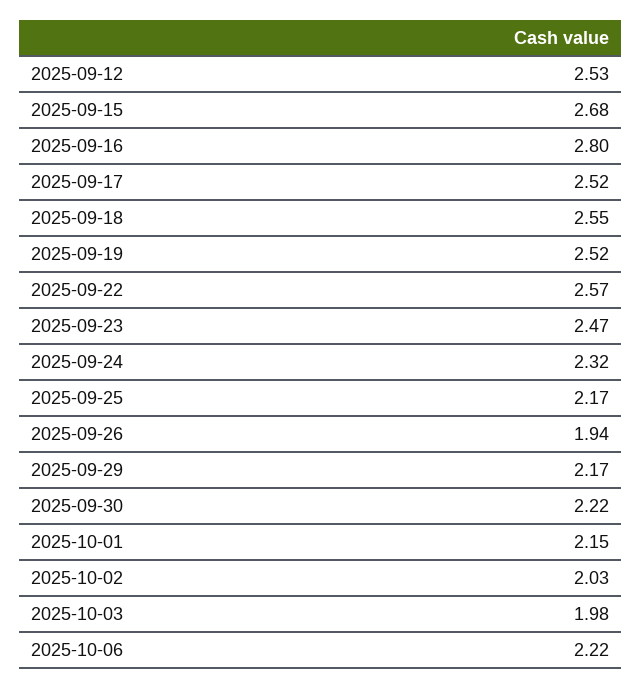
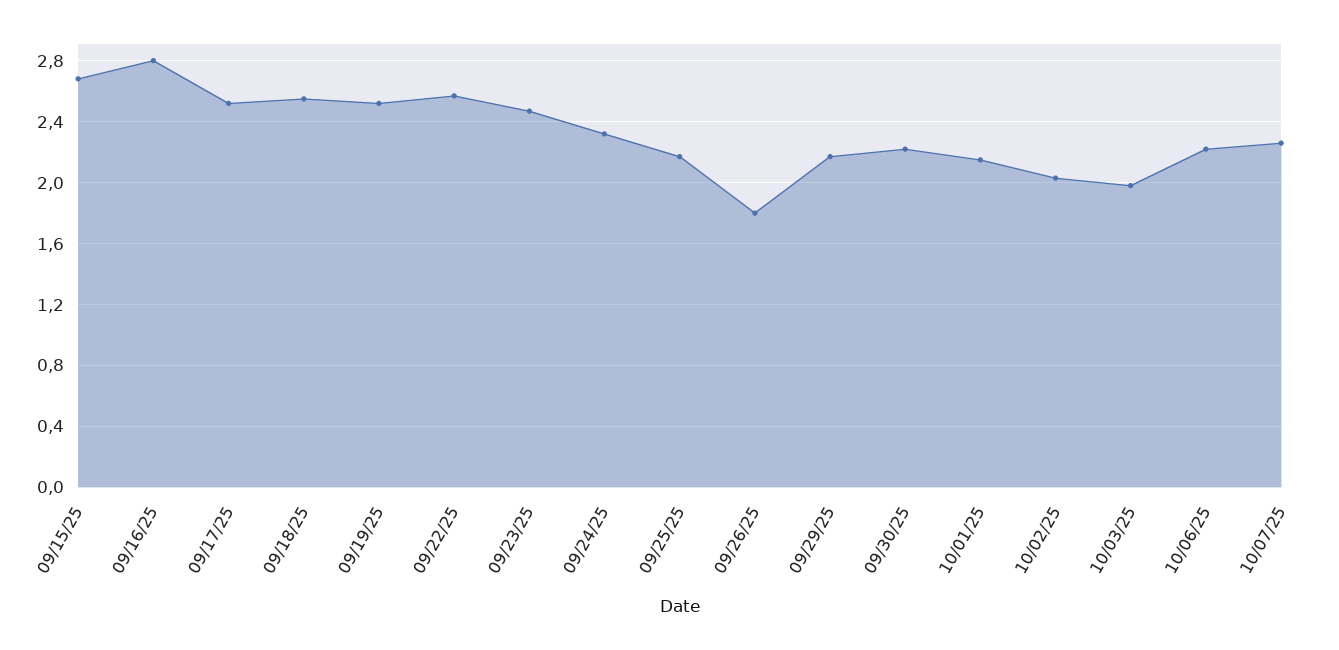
2025-09-12: 2.53 -> none
2025-09-26: 1.94 -> 1.8
10/07/25: none -> 2.25

